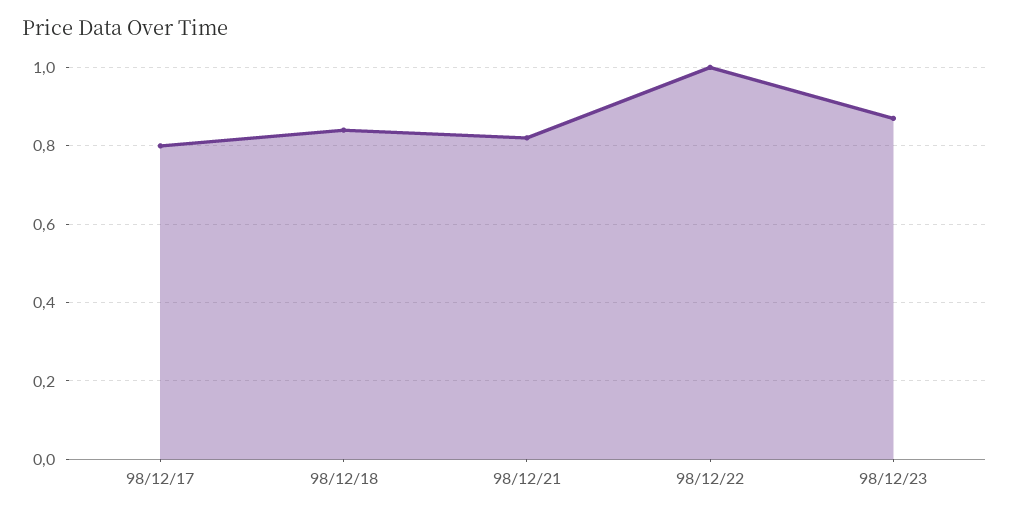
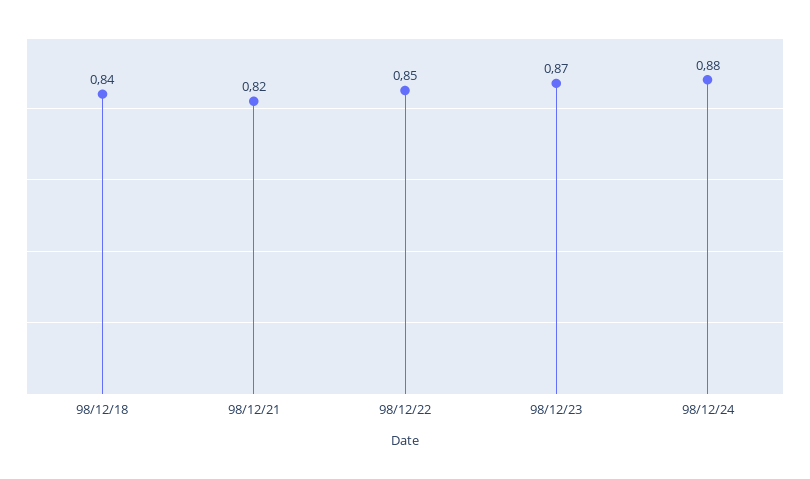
98/12/17: 0.8 -> none
98/12/22: 1 -> 0.85
98/12/24: none -> 0.88

